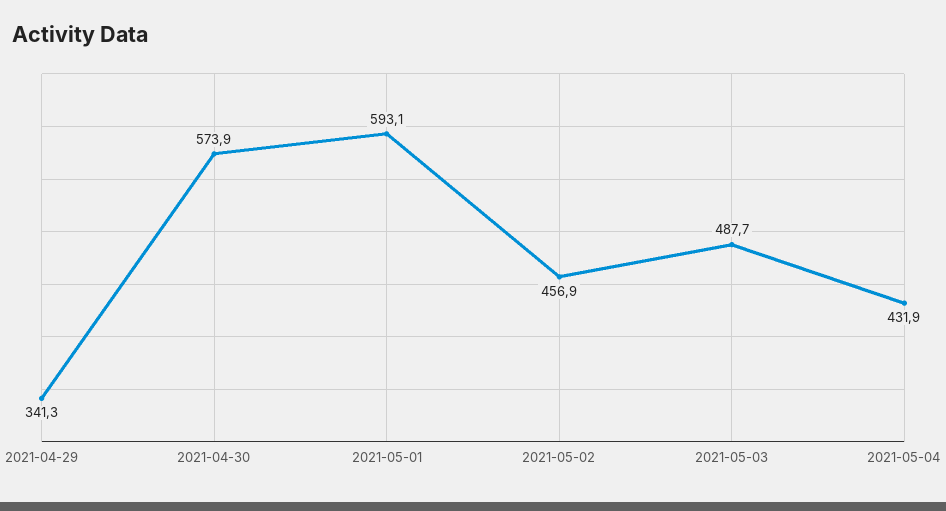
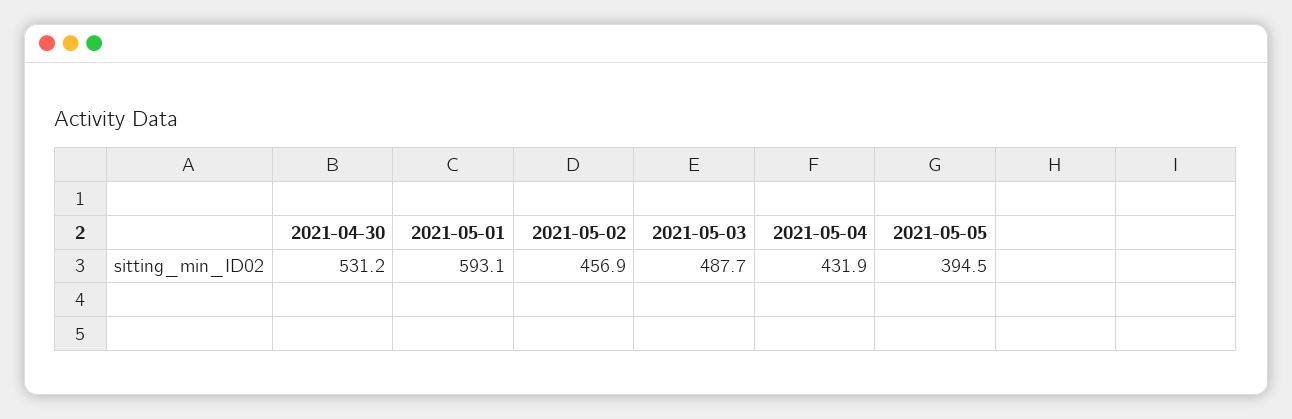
2021-04-29: 341.3 -> none
2021-04-30: 573.9 -> 531.2
2021-05-05: none -> 394.5

